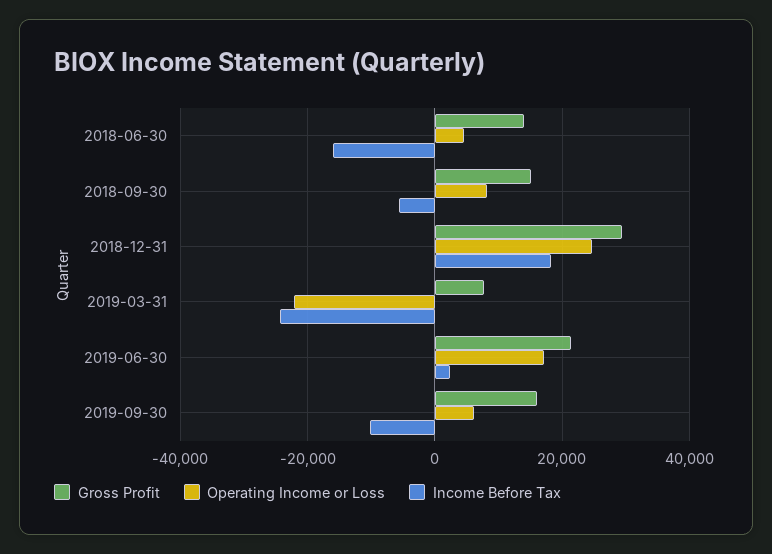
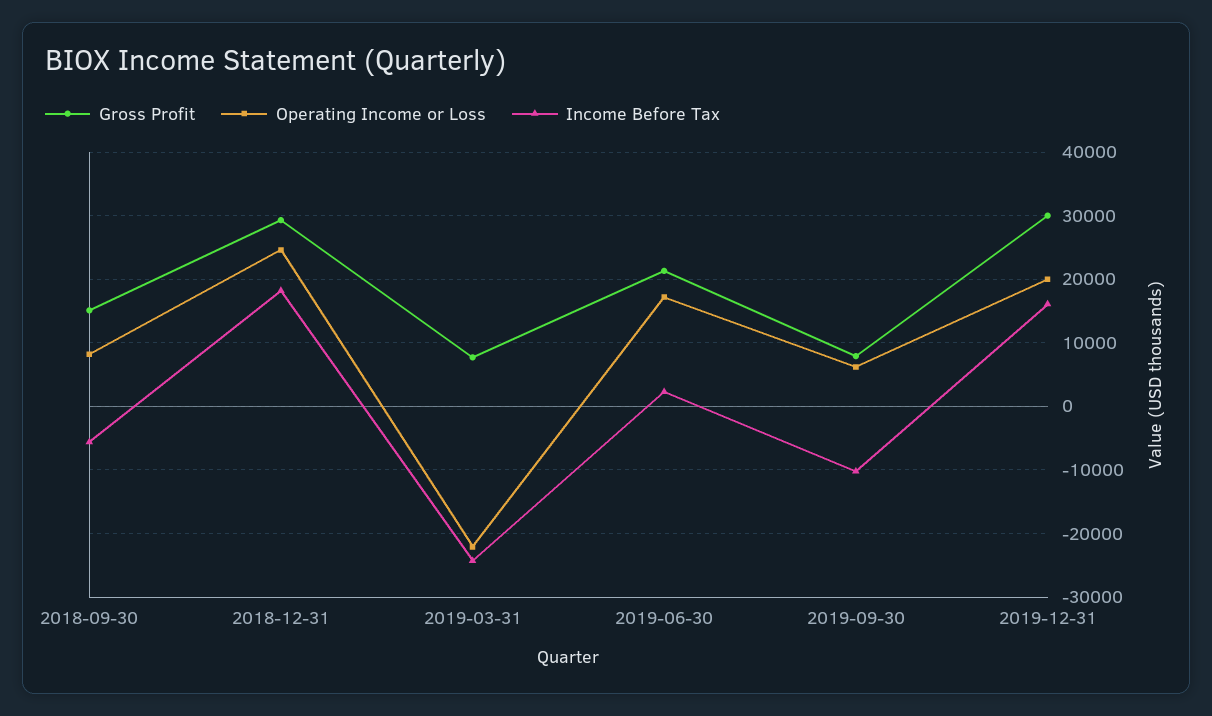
Gross Profit, 2018-06-30: 14000 -> none
Operating Income or Loss, 2018-06-30: 4000 -> none
Income Before Tax, 2018-06-30: -16000 -> none
Gross Profit, 2019-09-30: 16000 -> 8000
Gross Profit, 2019-12-31: none -> 30000
Operating Income or Loss, 2019-12-31: none -> 20000
Income Before Tax, 2019-12-31: none -> 16000

